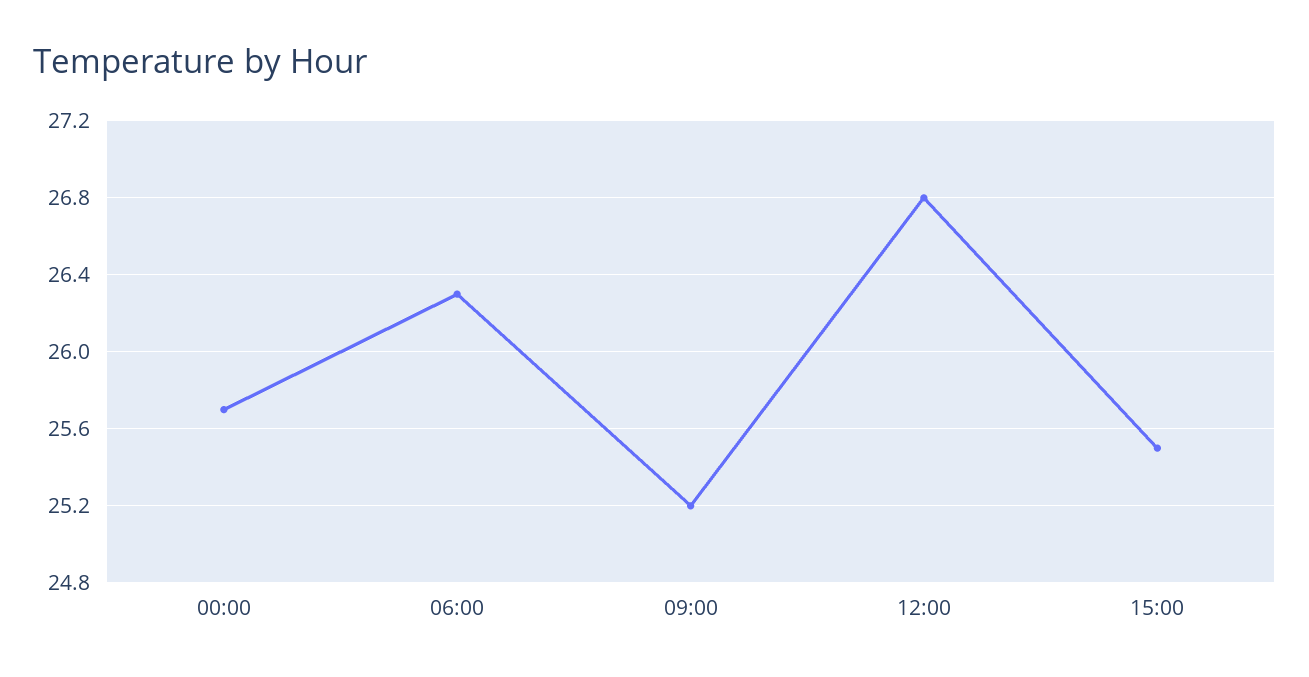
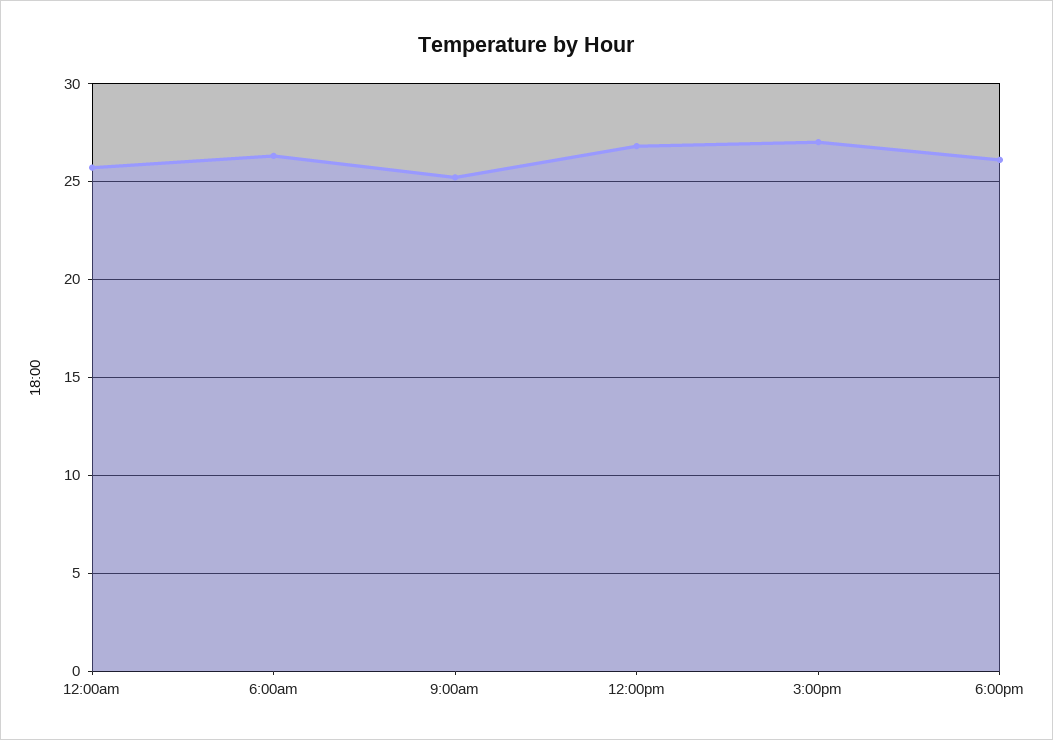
15:00: 25.5 -> 27
6:00pm: none -> 26

